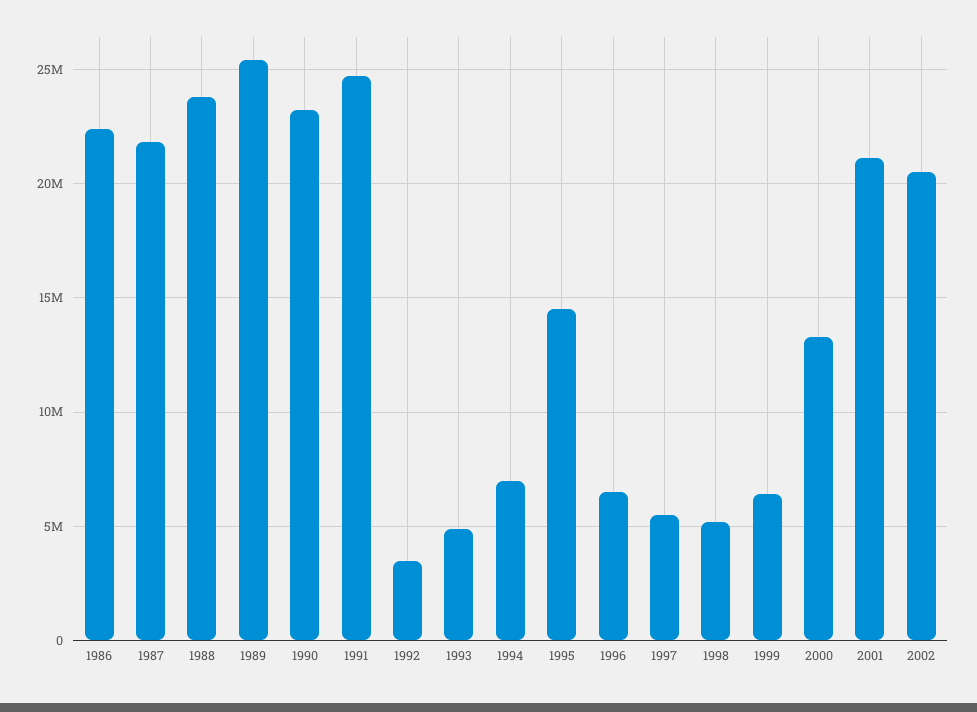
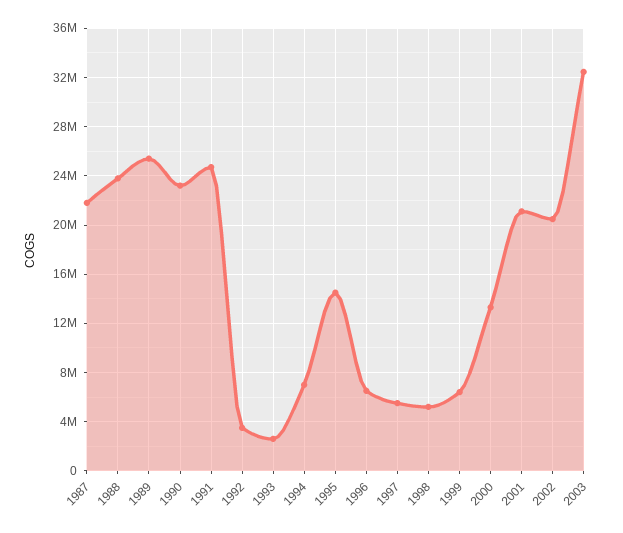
1986: 22500000 -> none
1993: 5000000 -> 2500000
2003: none -> 32500000

